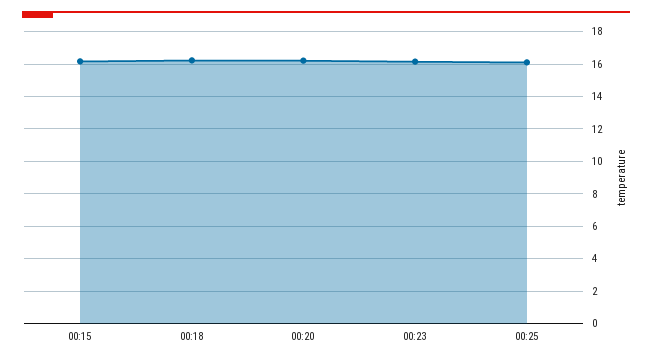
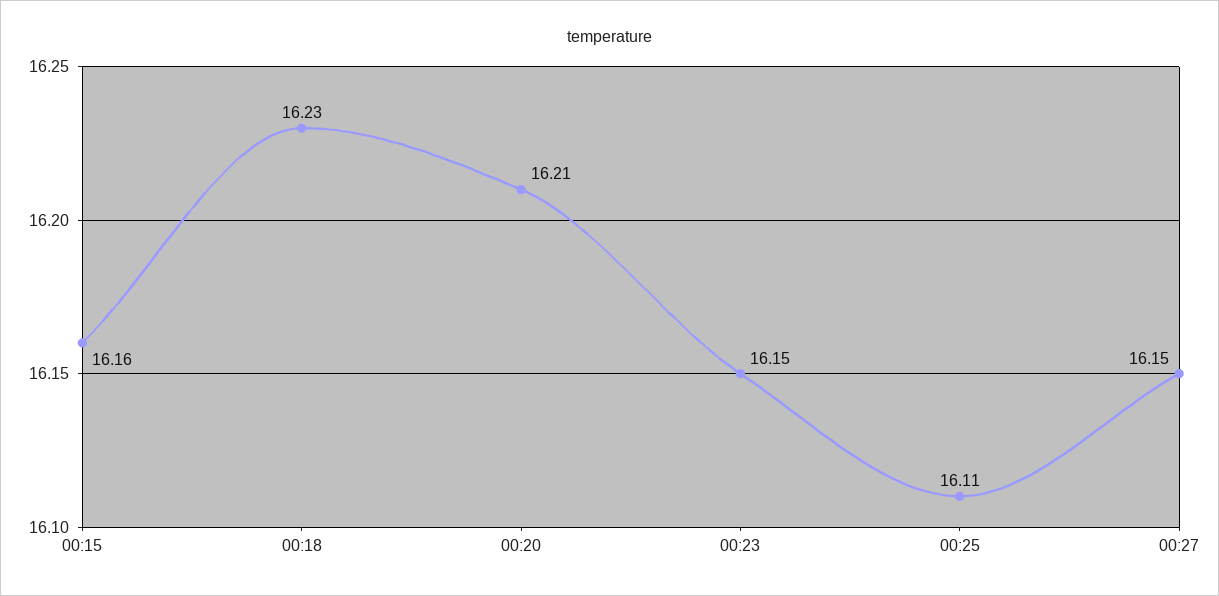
00:27: none -> 16.15

